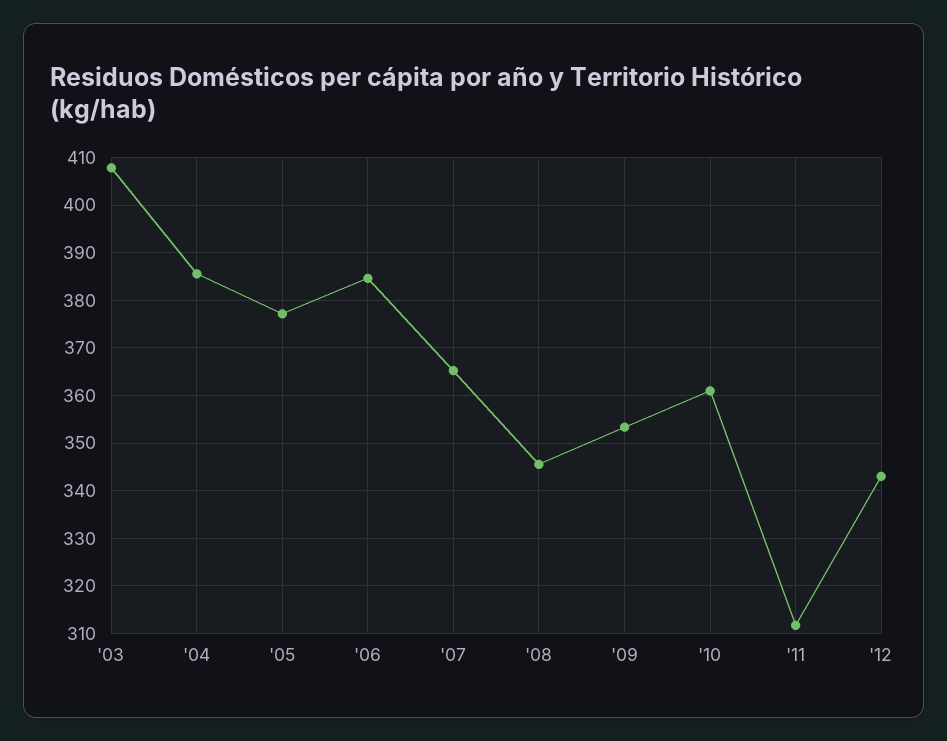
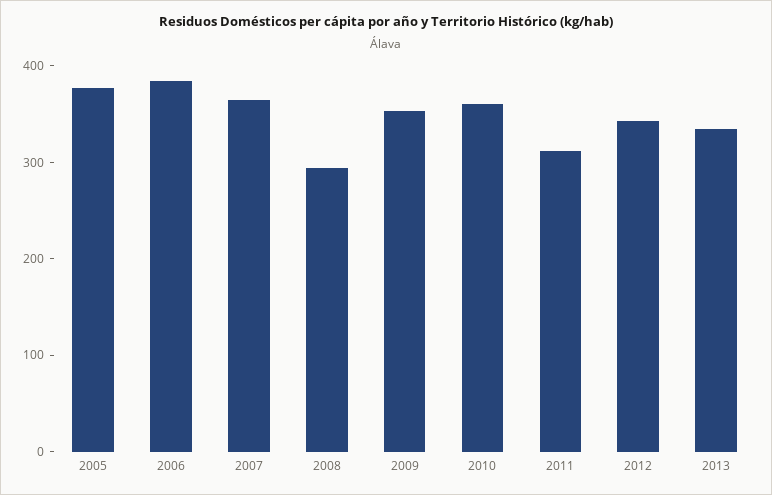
'03: 408 -> none
'04: 386 -> none
'08: 346 -> 300
2013: none -> 340

